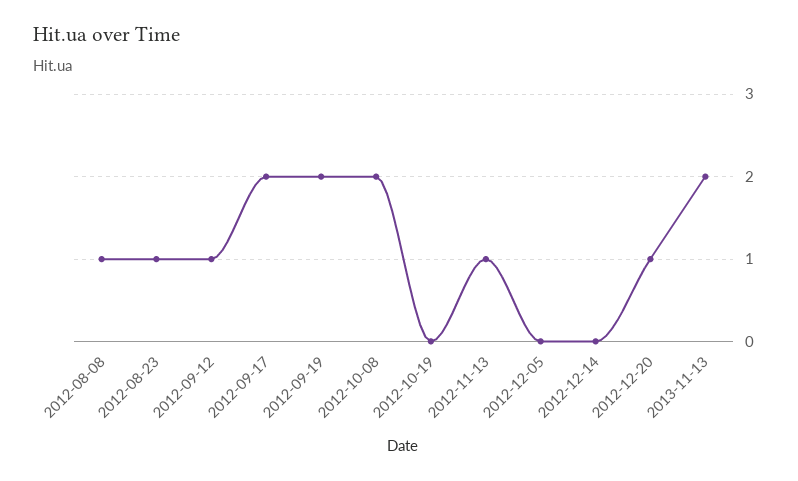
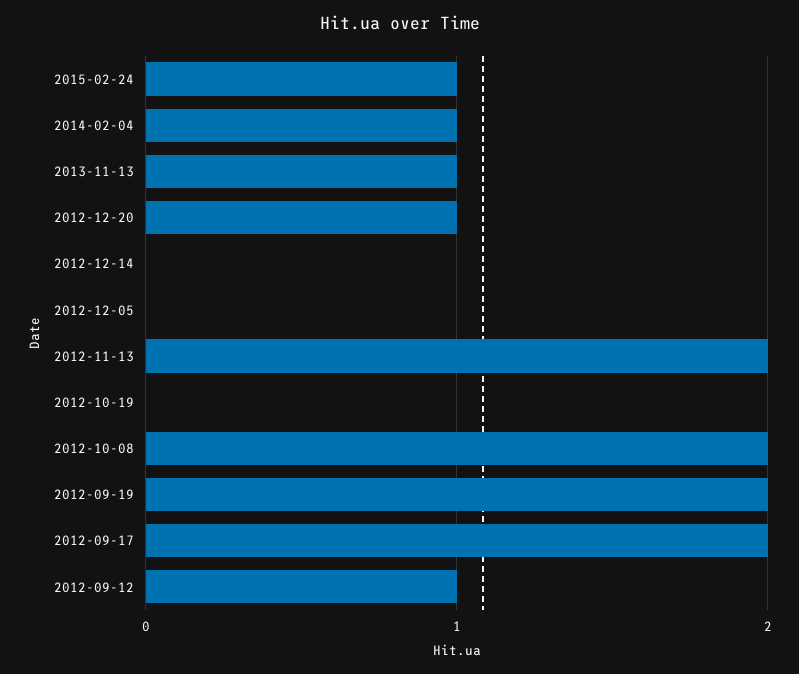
2012-08-08: 1 -> none
2012-08-23: 1 -> none
2012-11-13: 1 -> 2
2013-11-13: 2 -> 1
2015-02-24: none -> 1
2014-02-04: none -> 1

